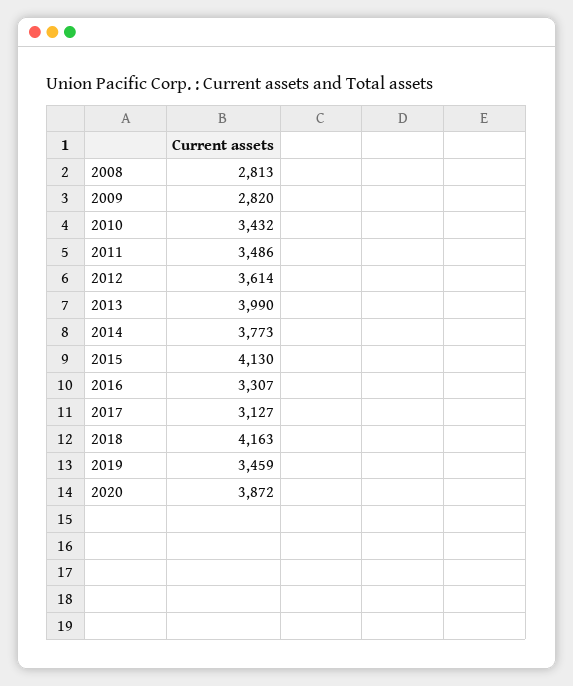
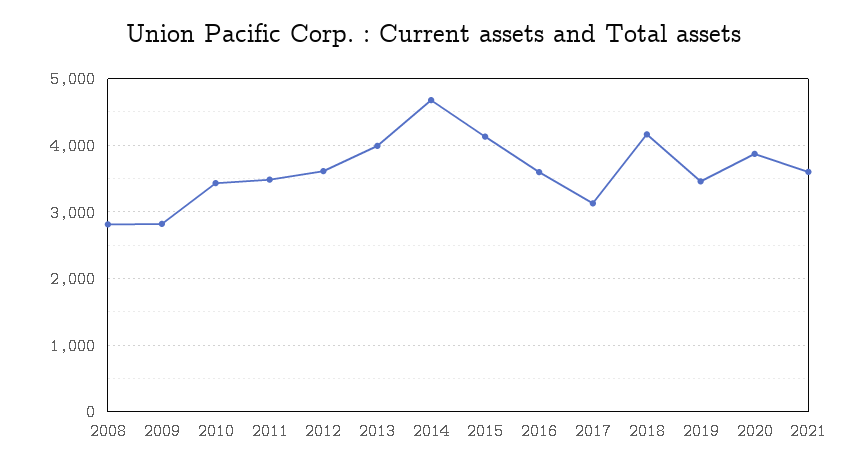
2014: 3773 -> 4700
2016: 3307 -> 3600
2021: none -> 3600

